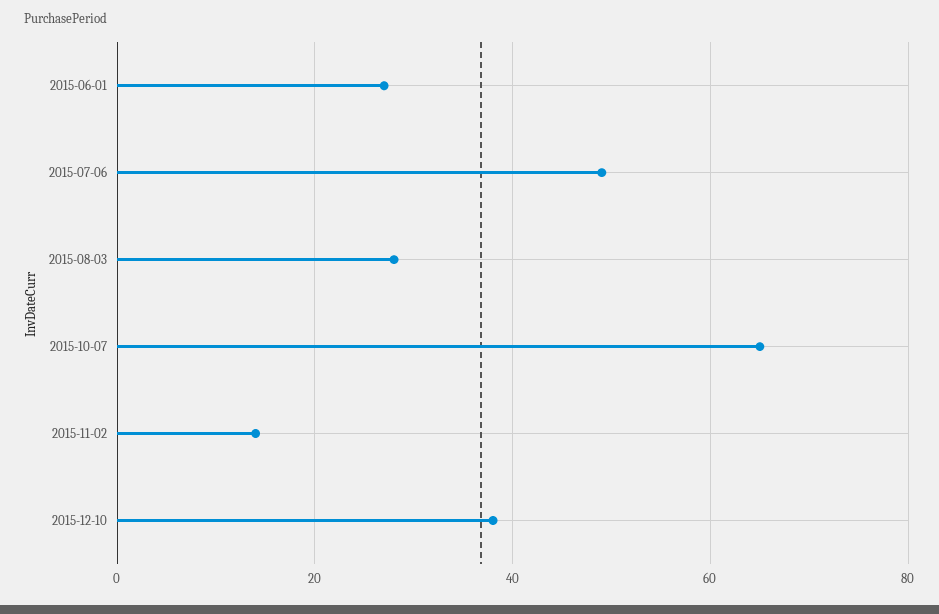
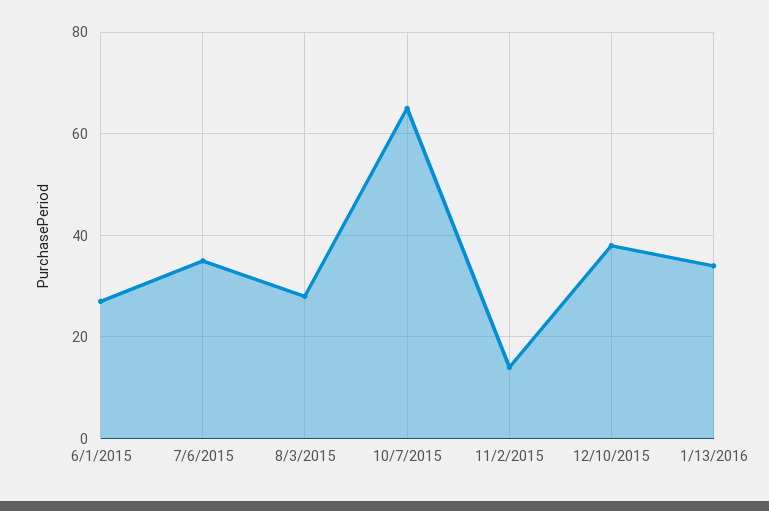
2015-07-06: 50 -> 35
1/13/2016: none -> 35

